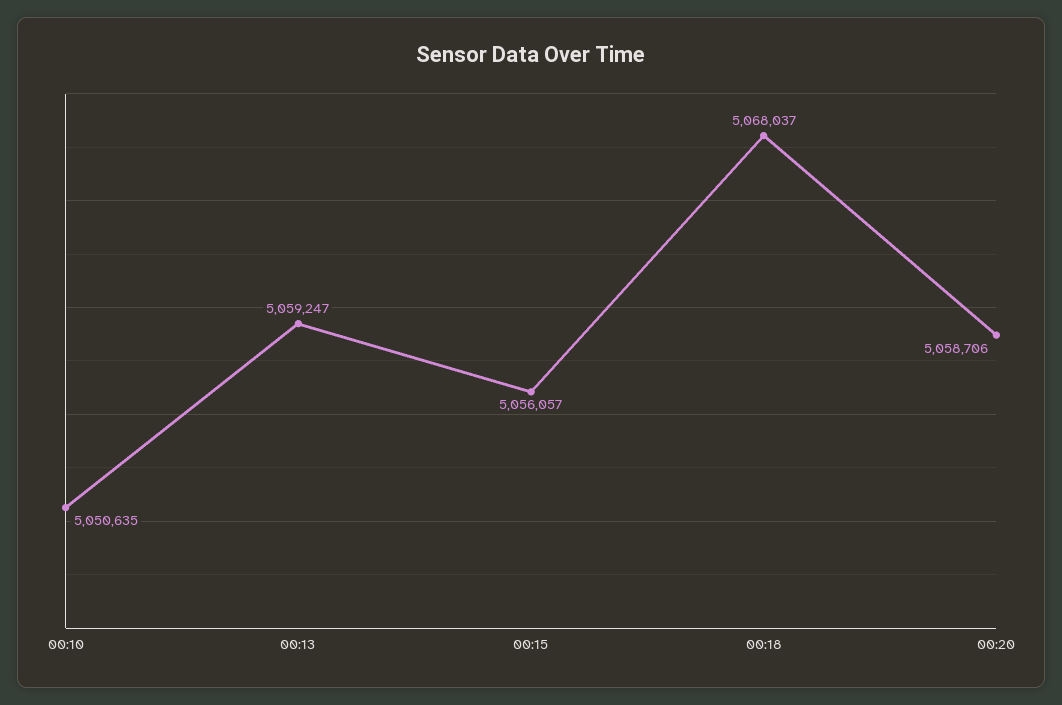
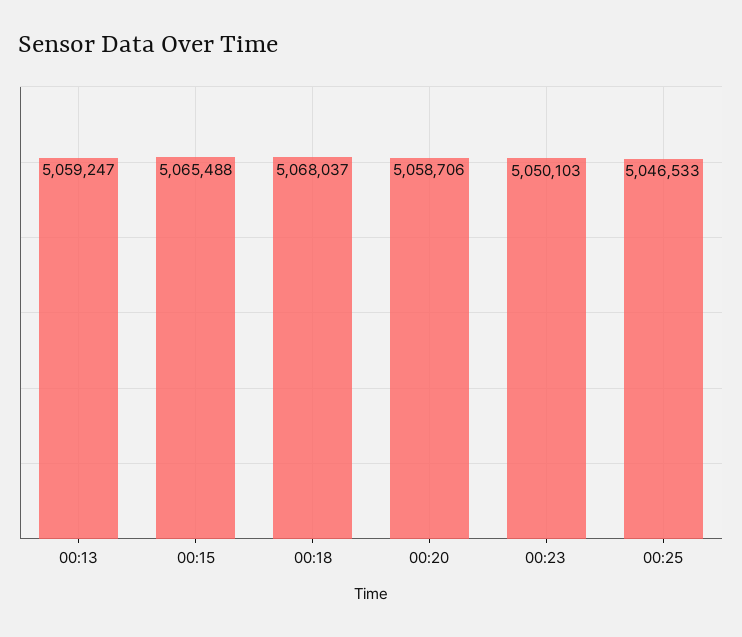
00:10: 5050635 -> none
00:15: 5056057 -> 5065488
00:23: none -> 5050103
00:25: none -> 5046533

